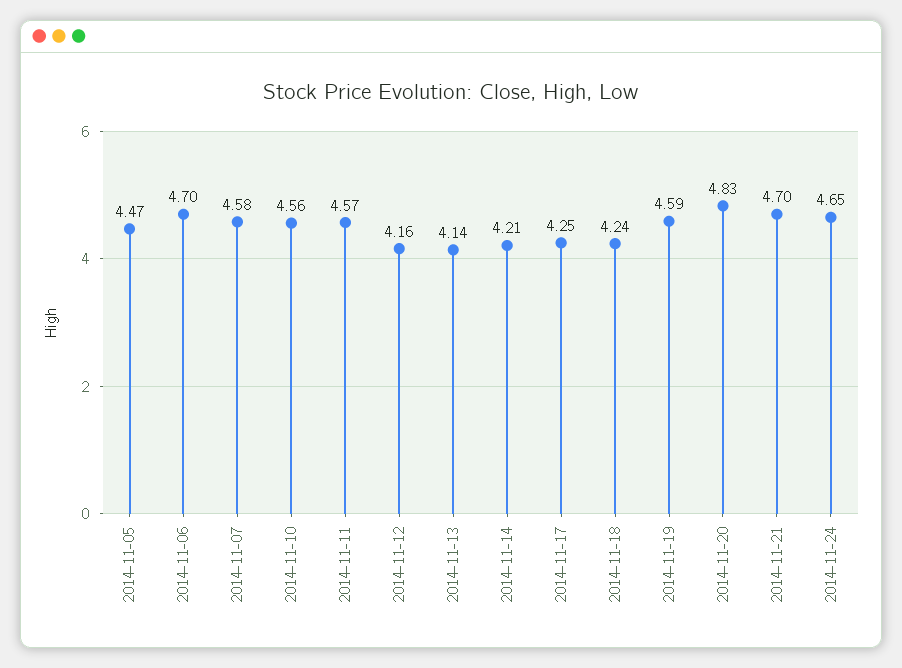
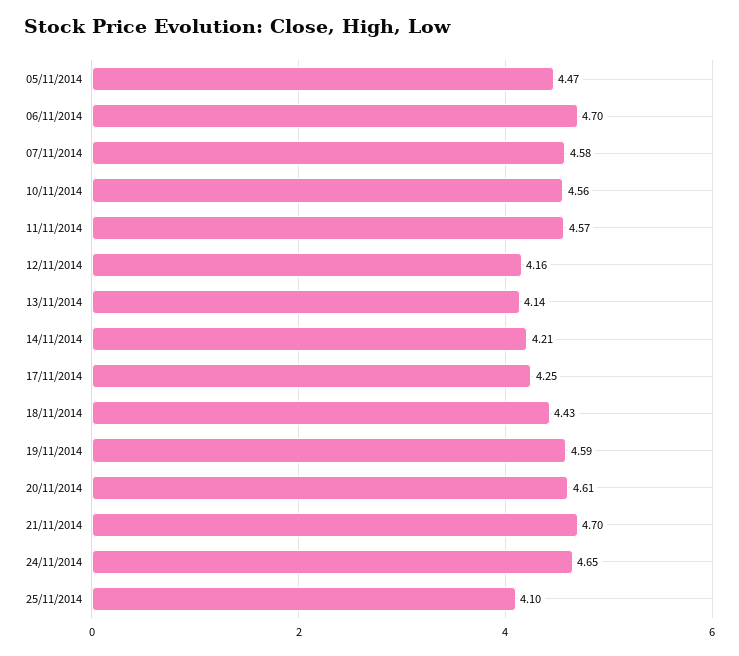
2014-11-18: 4.24 -> 4.43
2014-11-20: 4.83 -> 4.61
25/11/2014: none -> 4.1

